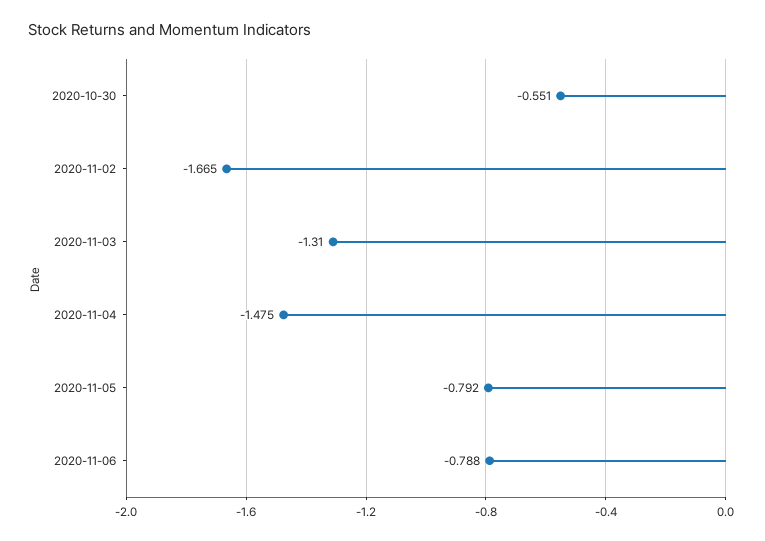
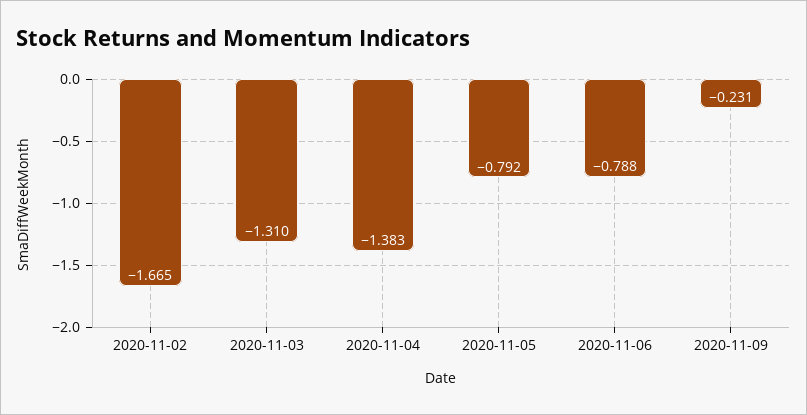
2020-10-30: -0.551 -> none
2020-11-04: -1.475 -> -1.383
2020-11-09: none -> -0.231

